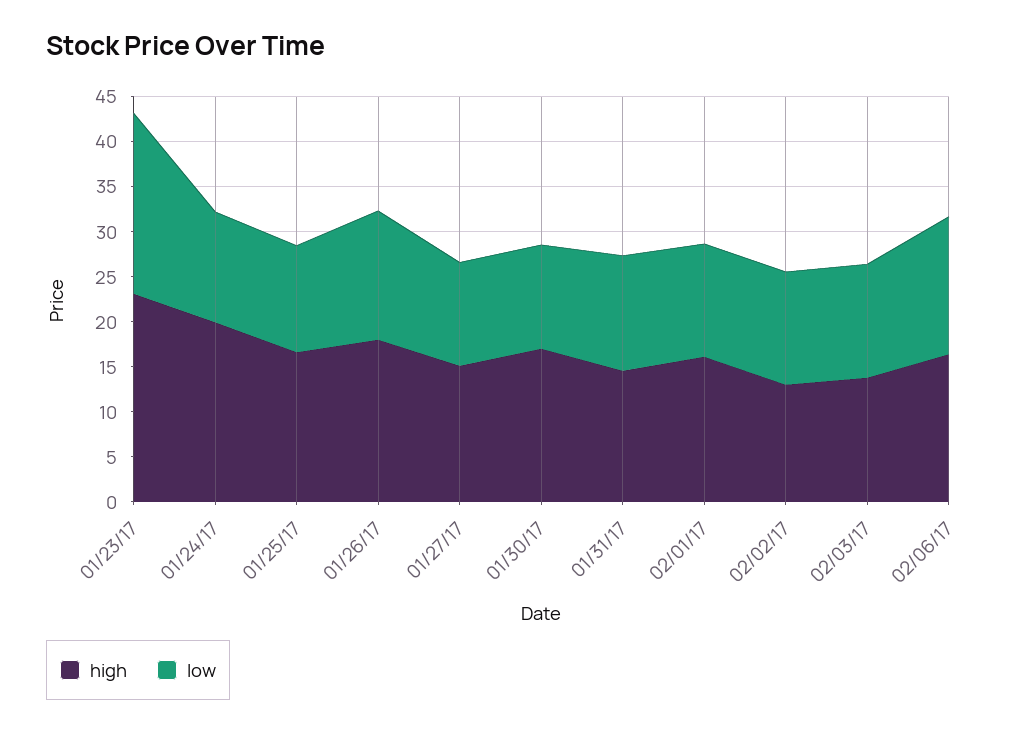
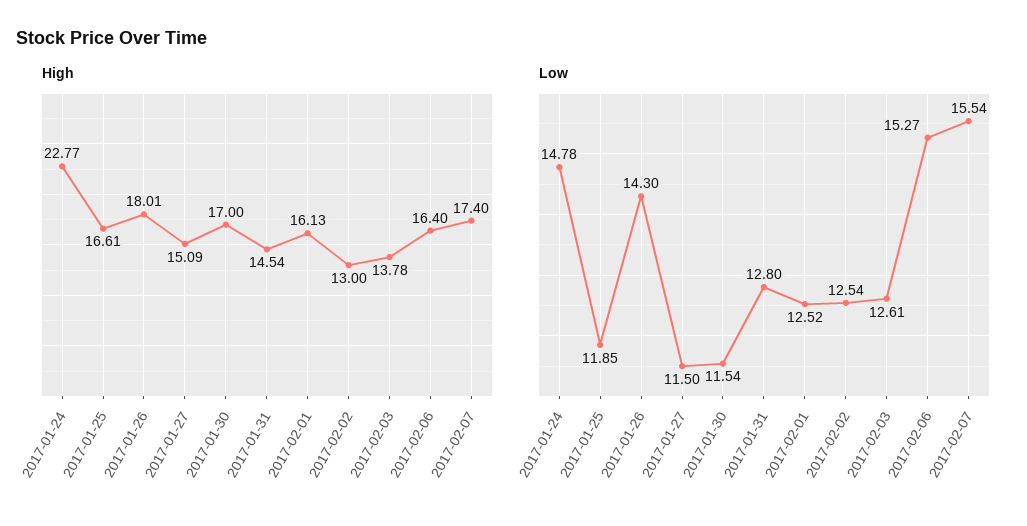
high, 01/23/17: 23 -> none
low, 01/23/17: 20 -> none
high, 01/24/17: 20 -> 22.77
low, 01/24/17: 12 -> 14.78
high, 2017-02-07: none -> 17.4
low, 2017-02-07: none -> 15.54

